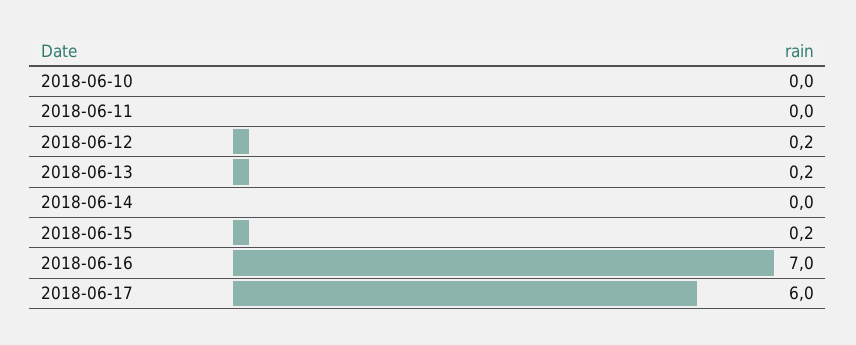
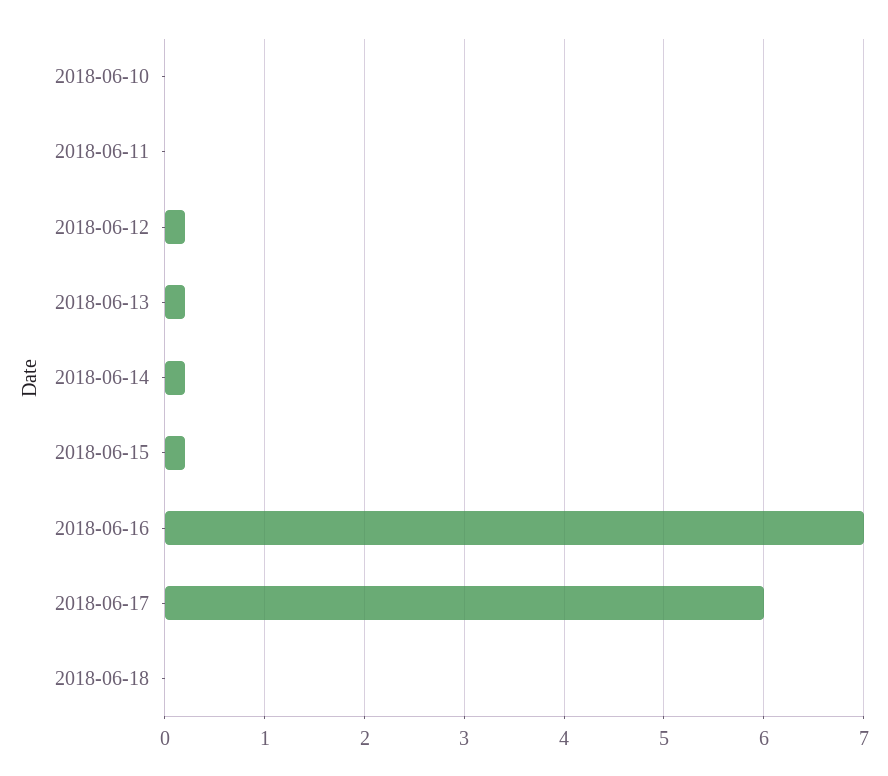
2018-06-14: 0 -> 0.2
2018-06-18: none -> 0

